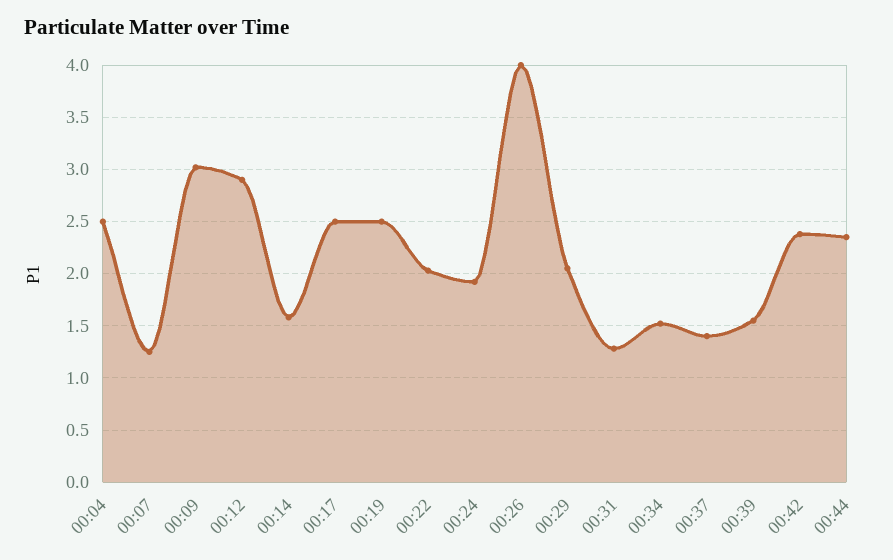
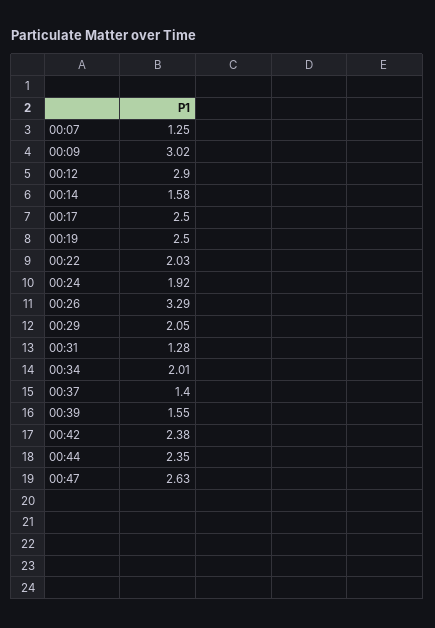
00:04: 2.5 -> none
00:26: 4 -> 3.29
00:34: 1.5 -> 2.01
00:47: none -> 2.63

